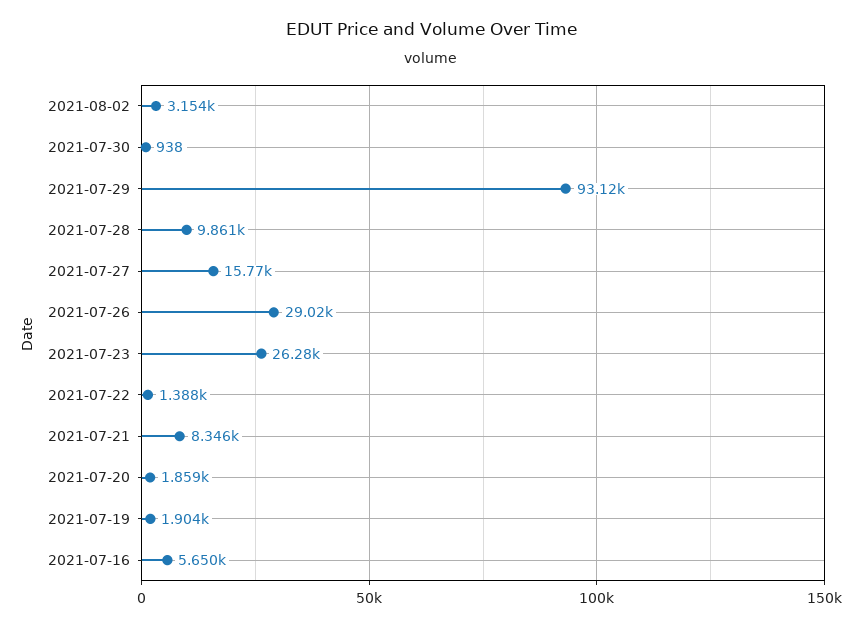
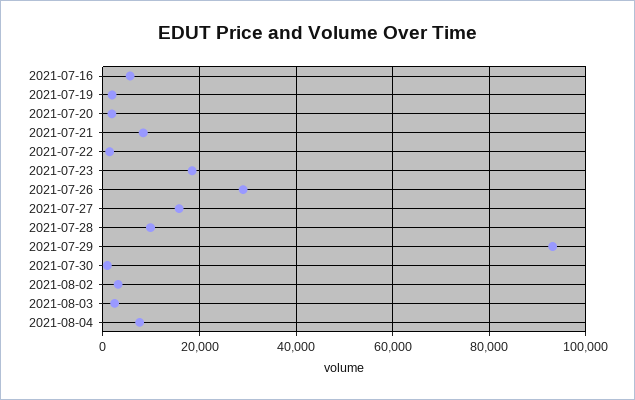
2021-07-23: 26280 -> 18000
2021-08-03: none -> 2000
2021-08-04: none -> 8000

